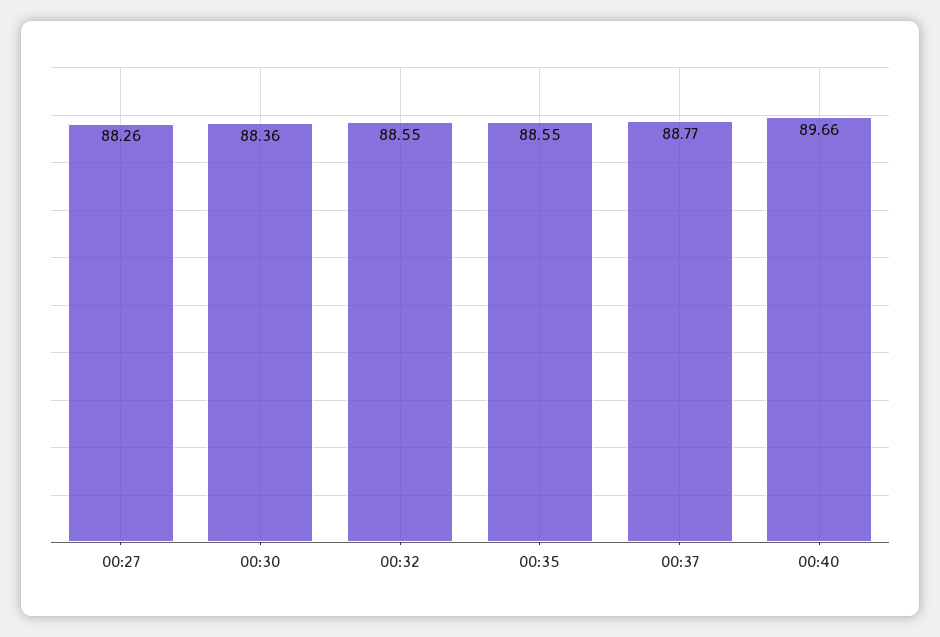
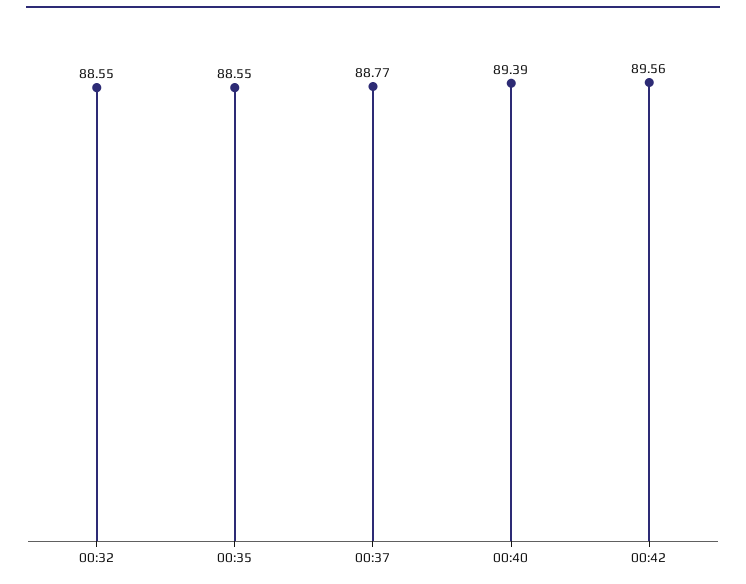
00:27: 88.26 -> none
00:30: 88.36 -> none
00:40: 89.66 -> 89.39
00:42: none -> 89.56

